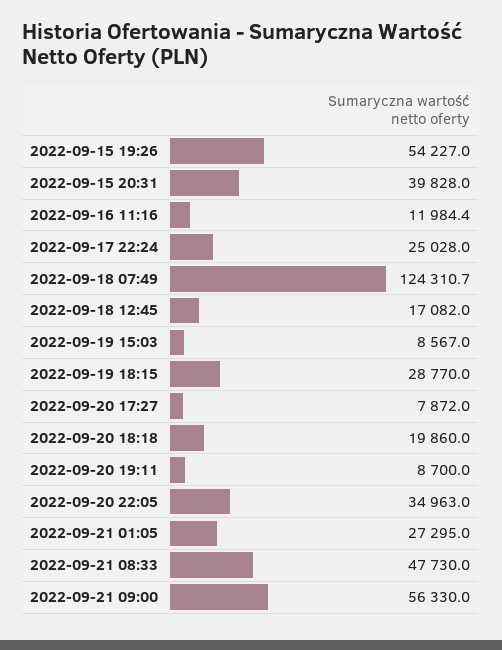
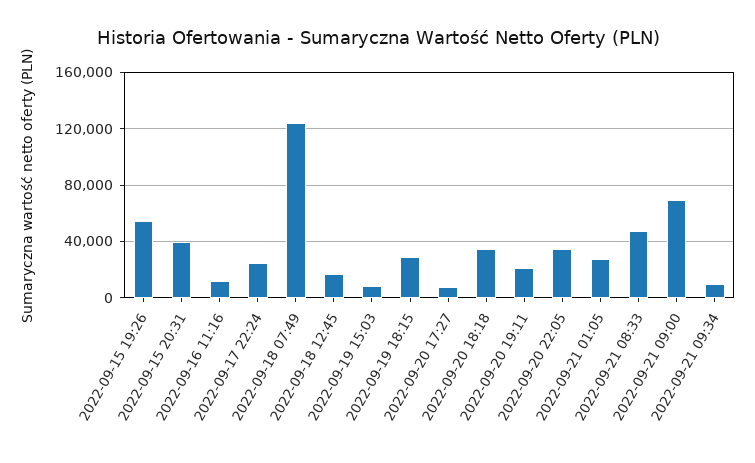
2022-09-20 18:18: 19860 -> 35000
2022-09-20 19:11: 8700 -> 20000
2022-09-21 09:00: 56330 -> 70000
2022-09-21 09:34: none -> 10000

